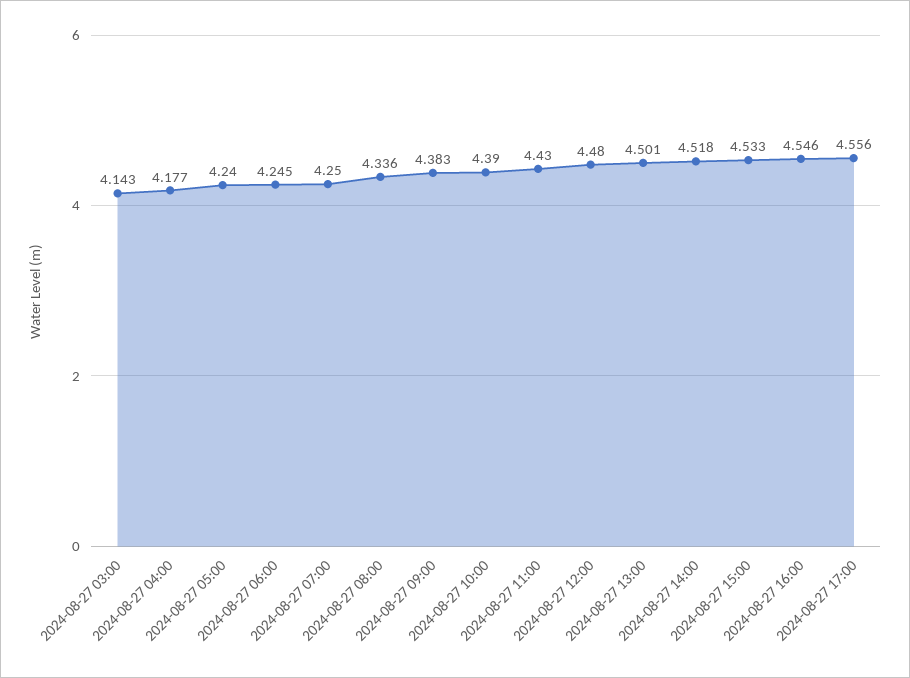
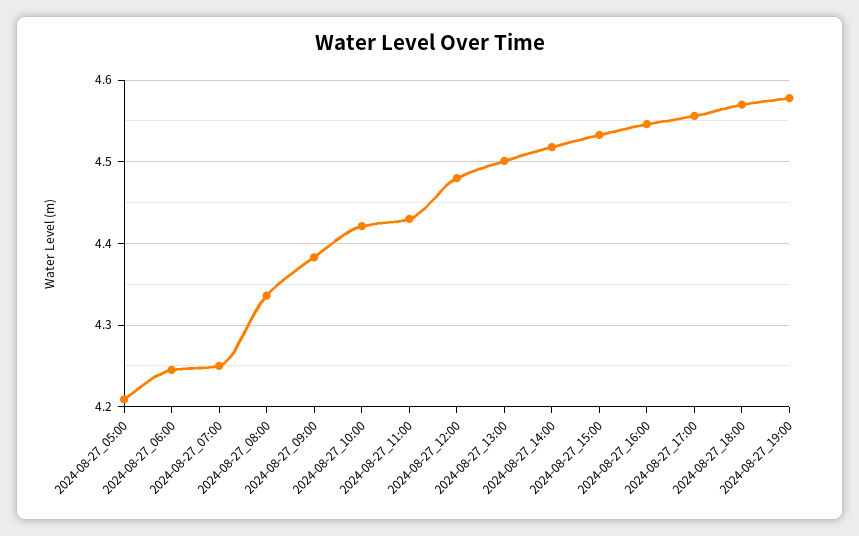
2024-08-27 03:00: 4.143 -> none
2024-08-27 04:00: 4.177 -> none
2024-08-27 05:00: 4.24 -> 4.21
2024-08-27 10:00: 4.39 -> 4.42
2024-08-27_18:00: none -> 4.57
2024-08-27_19:00: none -> 4.58

